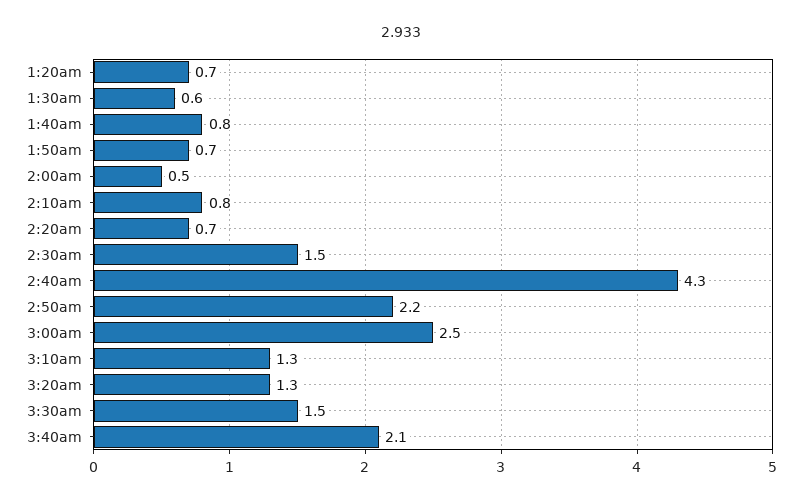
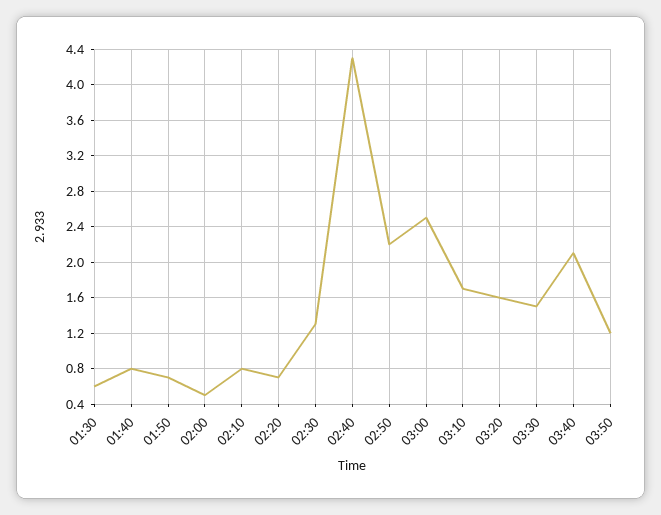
1:20am: 0.7 -> none
2:30am: 1.5 -> 1.3
3:10am: 1.3 -> 1.7
3:20am: 1.3 -> 1.6
03:50: none -> 1.2

